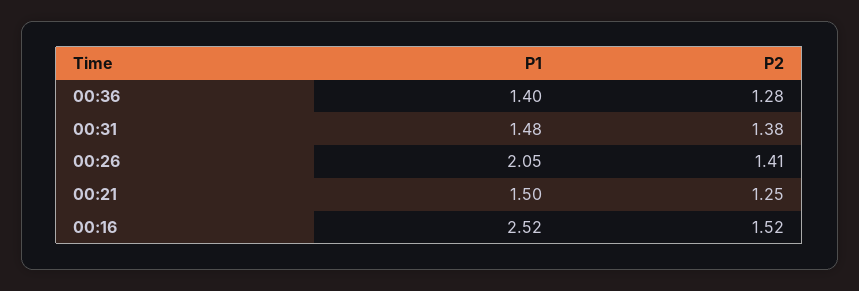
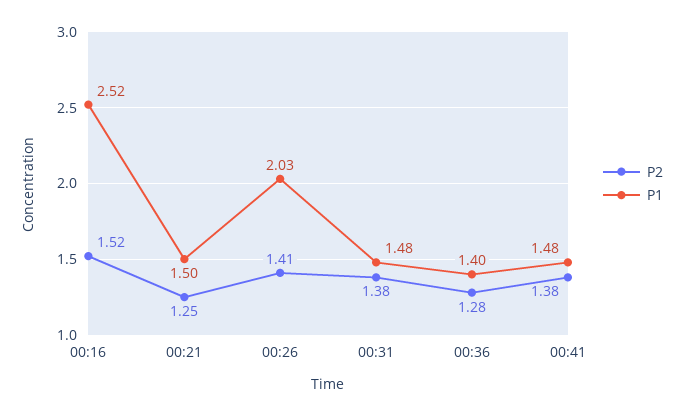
P1, 00:26: 2.05 -> 2.03
P2, 00:41: none -> 1.38
P1, 00:41: none -> 1.48

